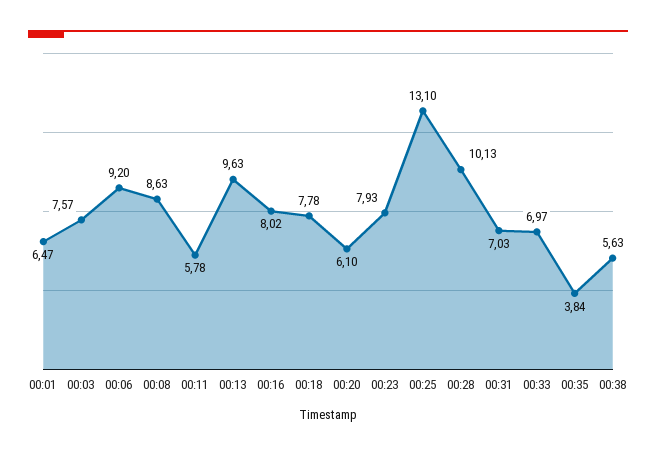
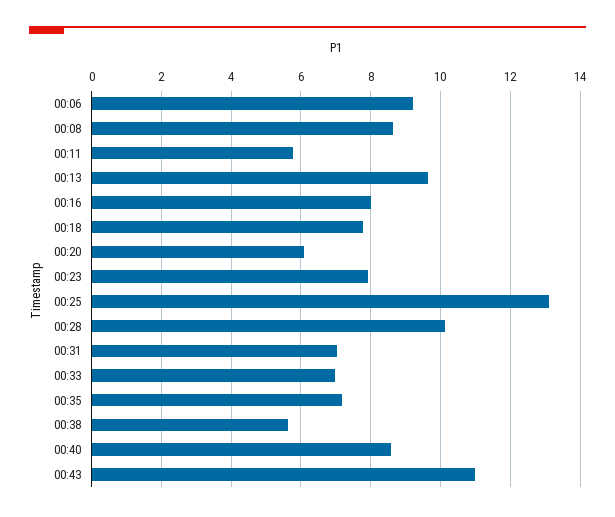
00:01: 6.47 -> none
00:03: 7.57 -> none
00:35: 3.84 -> 7.2
00:40: none -> 8.6
00:43: none -> 11

